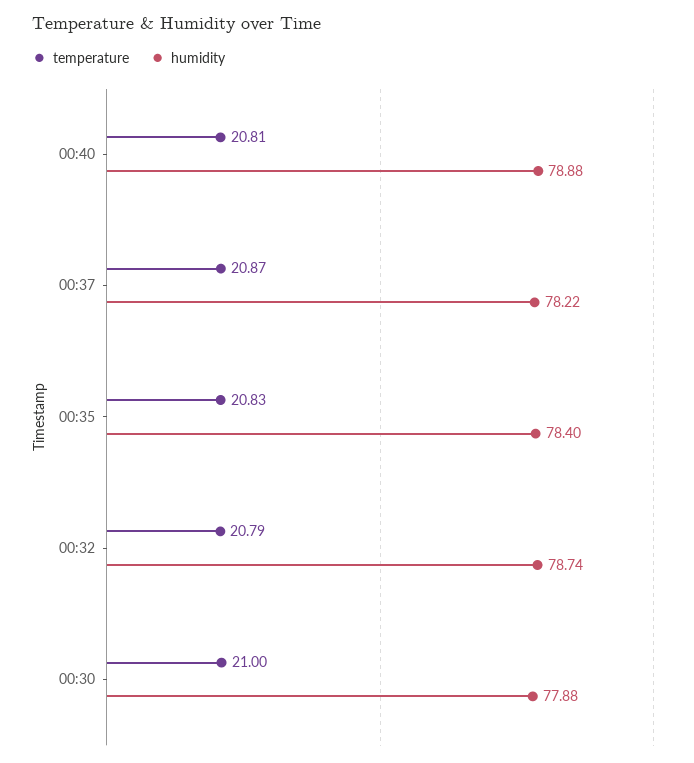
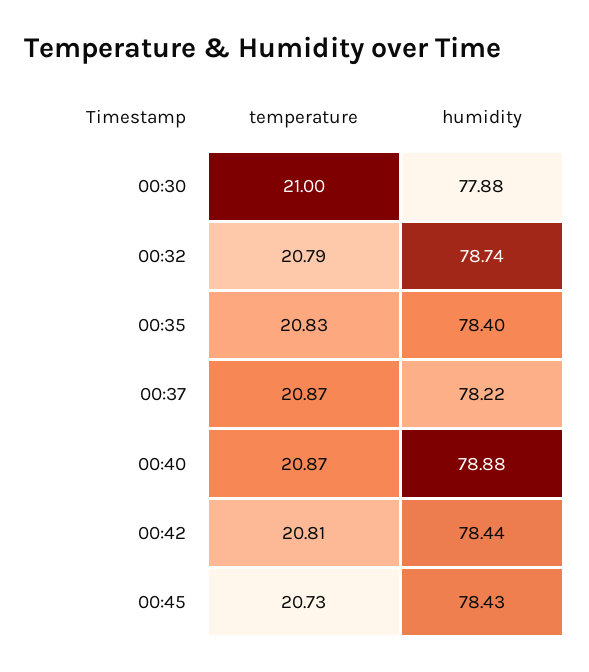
temperature, 00:40: 20.81 -> 20.87
temperature, 00:42: none -> 20.81
humidity, 00:42: none -> 78.44
temperature, 00:45: none -> 20.73
humidity, 00:45: none -> 78.43

